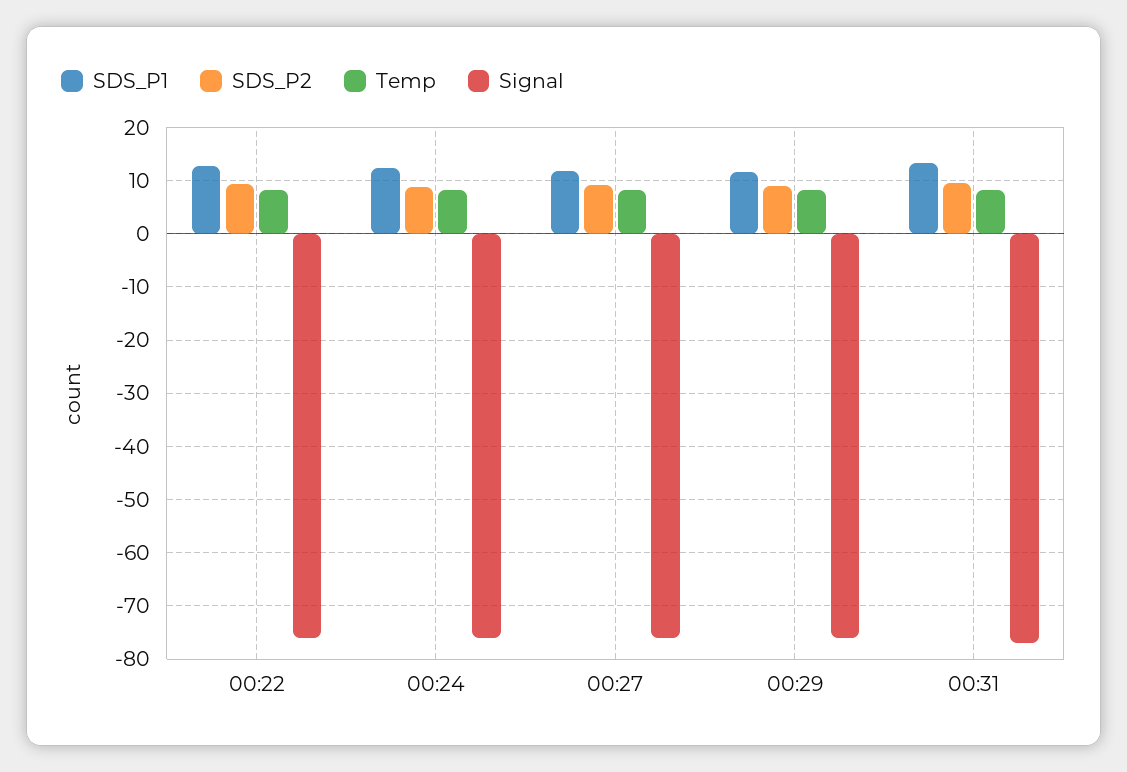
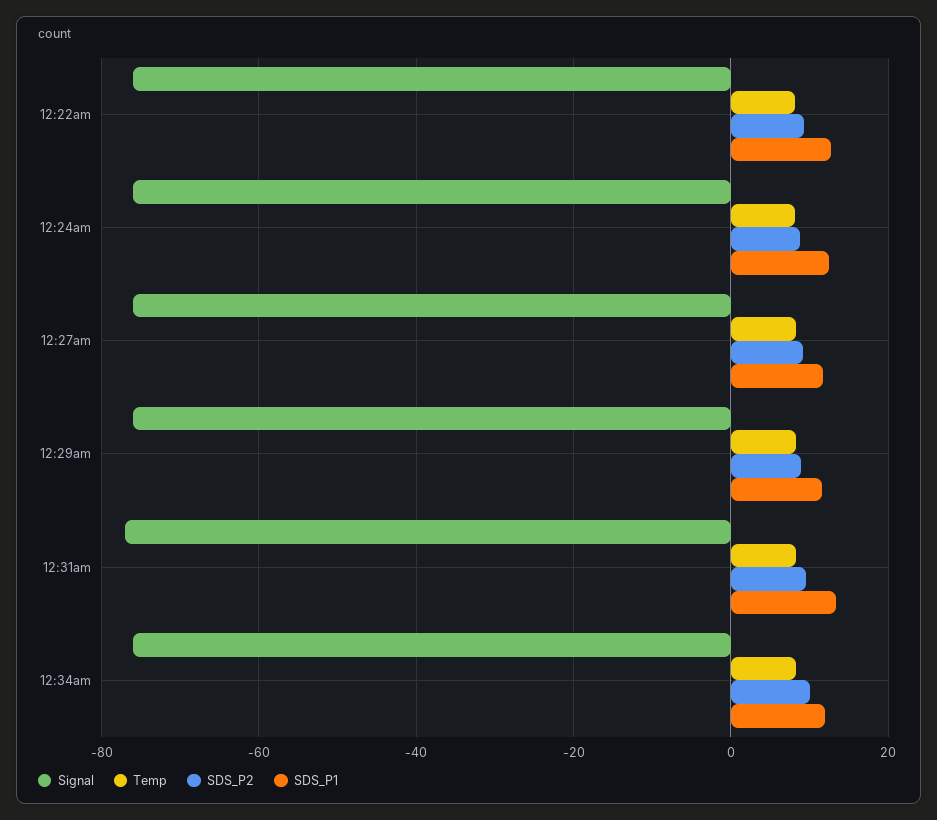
Signal, 12:34am: none -> -76
Temp, 12:34am: none -> 8
SDS_P2, 12:34am: none -> 10
SDS_P1, 12:34am: none -> 12

